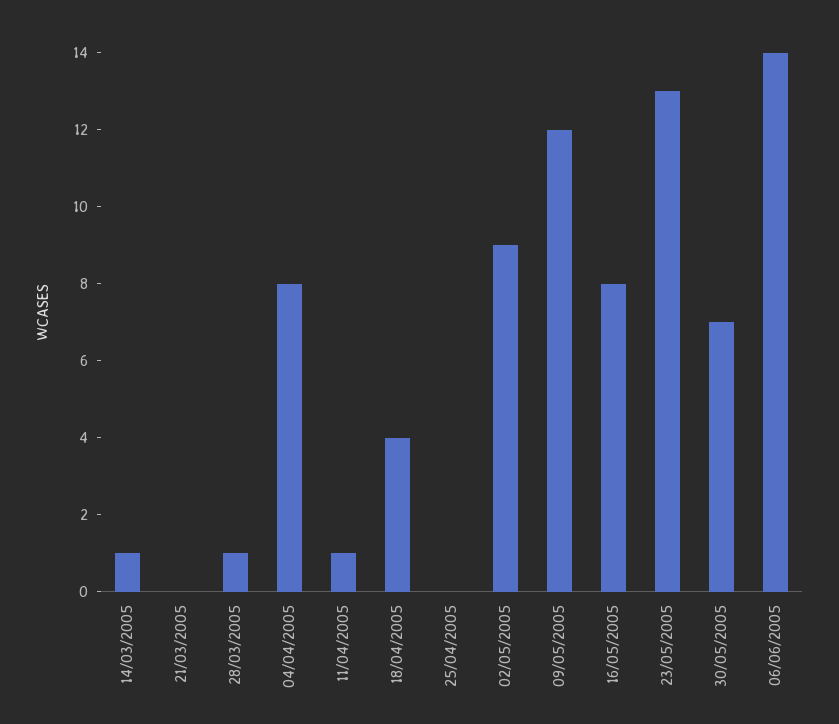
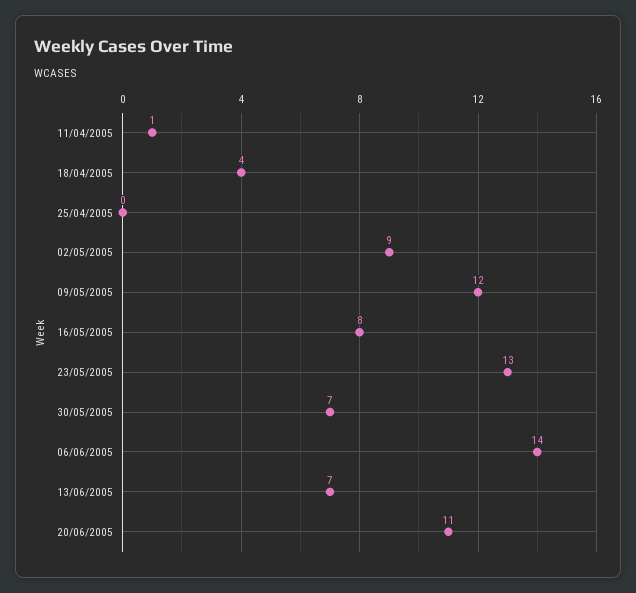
14/03/2005: 1 -> none
21/03/2005: 0 -> none
28/03/2005: 1 -> none
04/04/2005: 8 -> none
13/06/2005: none -> 7
20/06/2005: none -> 11

